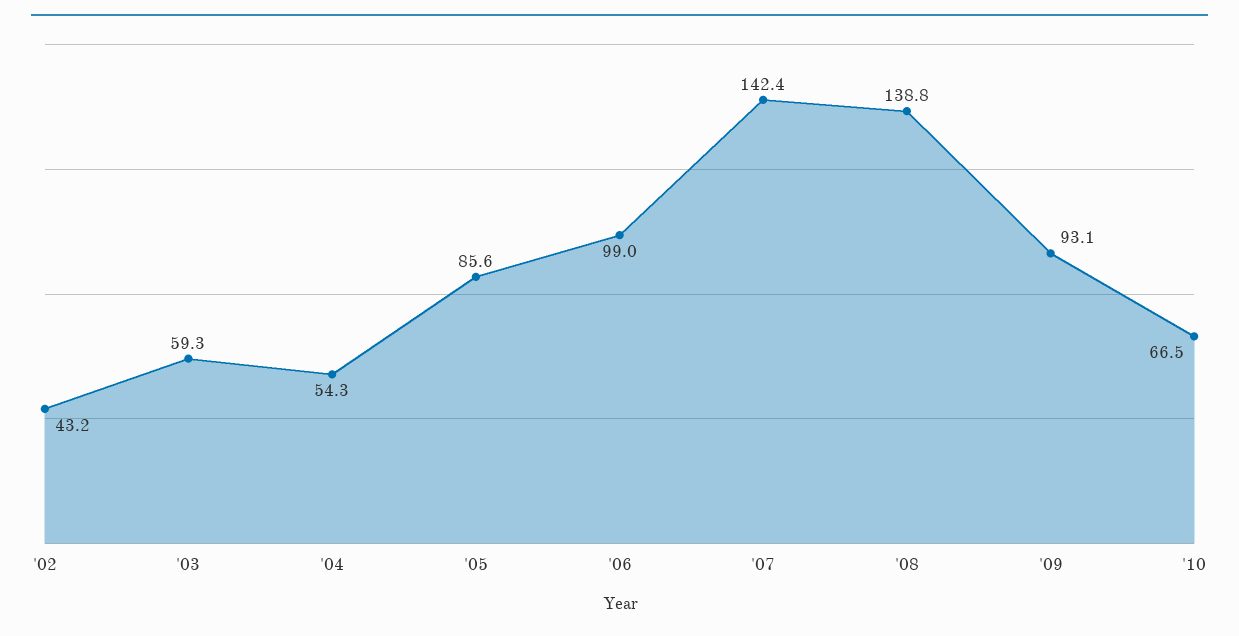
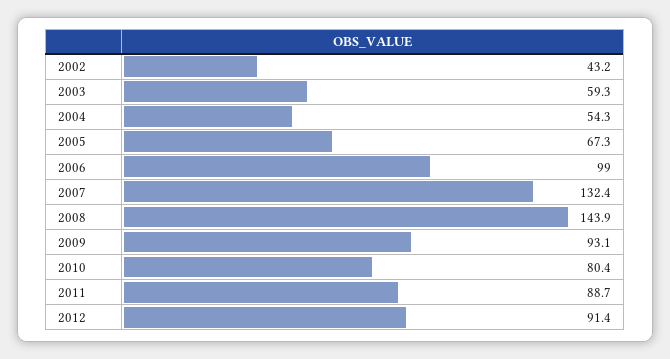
'05: 85.6 -> 67.3
'07: 142.4 -> 132.4
'08: 138.8 -> 143.9
'10: 66.5 -> 80.4
2011: none -> 88.7
2012: none -> 91.4

